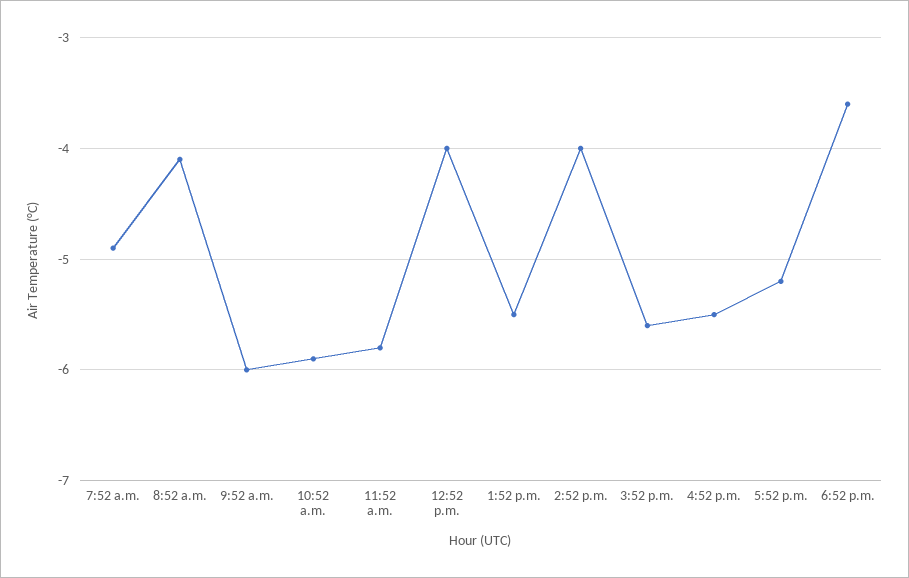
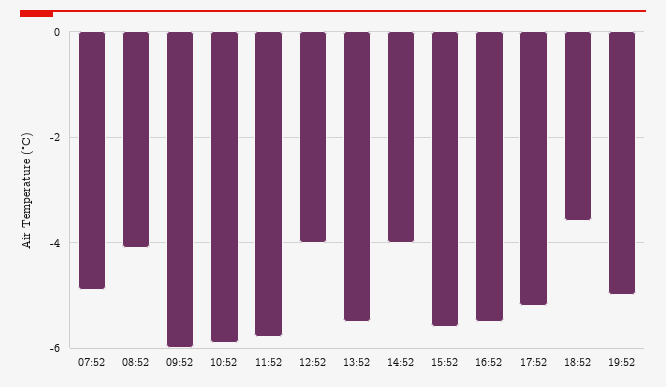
19:52: none -> -5

